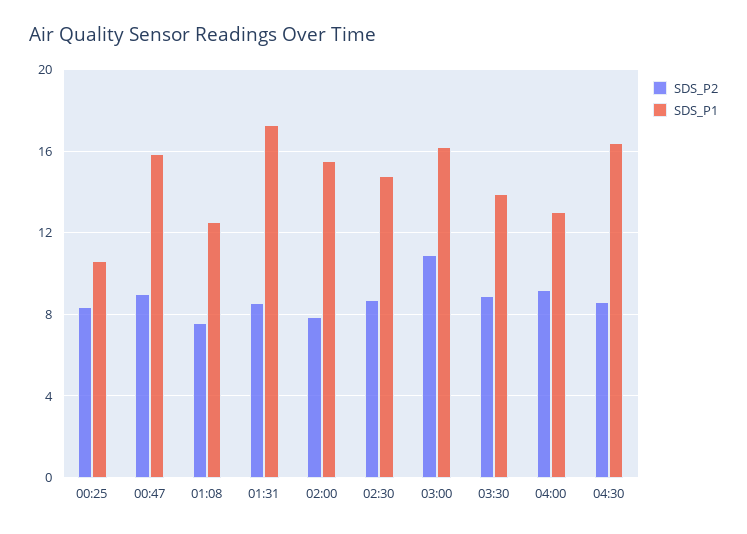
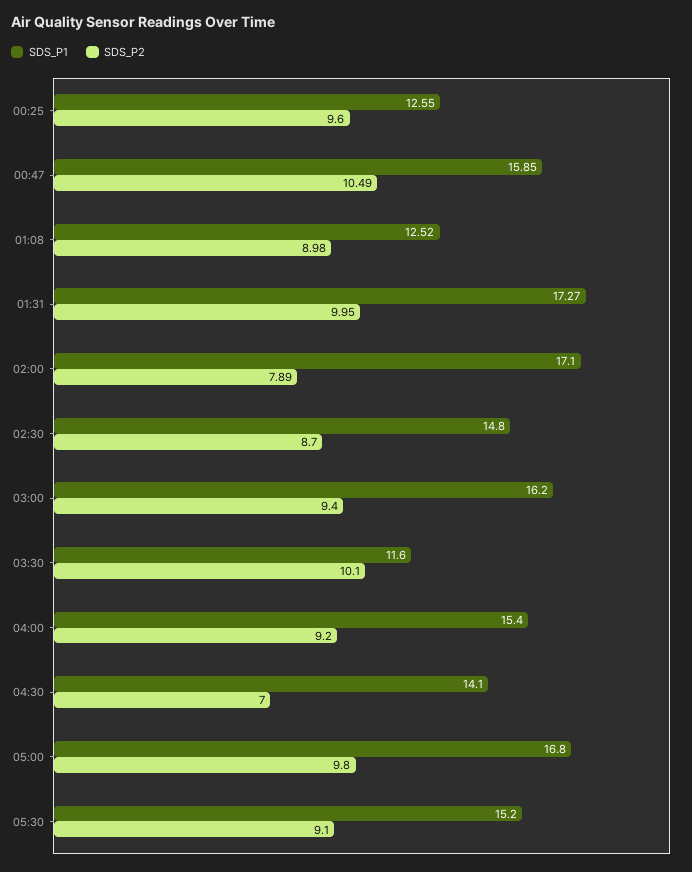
SDS_P2, 00:25: 8.5 -> 9.6
SDS_P1, 00:25: 10.5 -> 12.55
SDS_P2, 00:47: 9 -> 10.49
SDS_P2, 01:08: 7.5 -> 8.98
SDS_P2, 01:31: 8.5 -> 9.95
SDS_P1, 02:00: 15.5 -> 17.1
SDS_P2, 03:00: 11 -> 9.4
SDS_P2, 03:30: 9 -> 10.1
SDS_P1, 03:30: 14 -> 11.6
SDS_P1, 04:00: 13 -> 15.4
SDS_P2, 04:30: 8.5 -> 7
SDS_P1, 04:30: 16.5 -> 14.1
SDS_P1, 05:00: none -> 16.8
SDS_P2, 05:00: none -> 9.8
SDS_P1, 05:30: none -> 15.2
SDS_P2, 05:30: none -> 9.1

